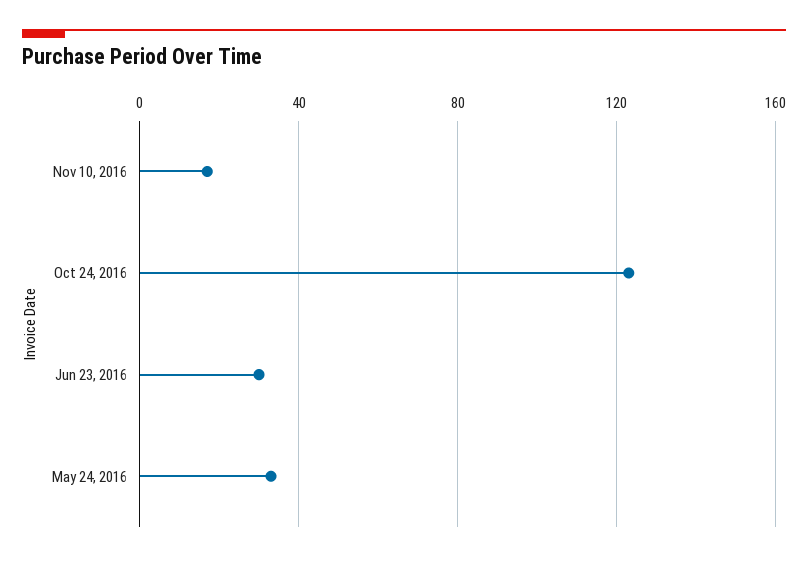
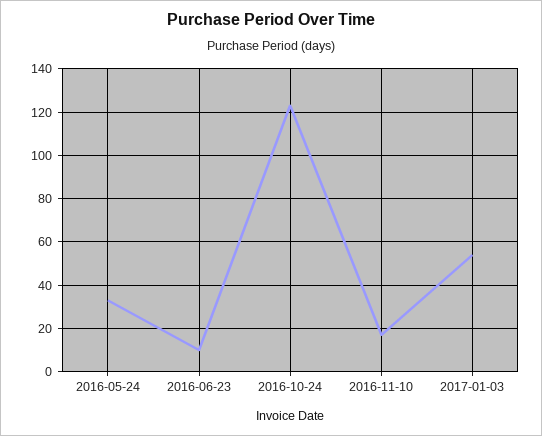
Jun 23, 2016: 30 -> 10
2017-01-03: none -> 55

